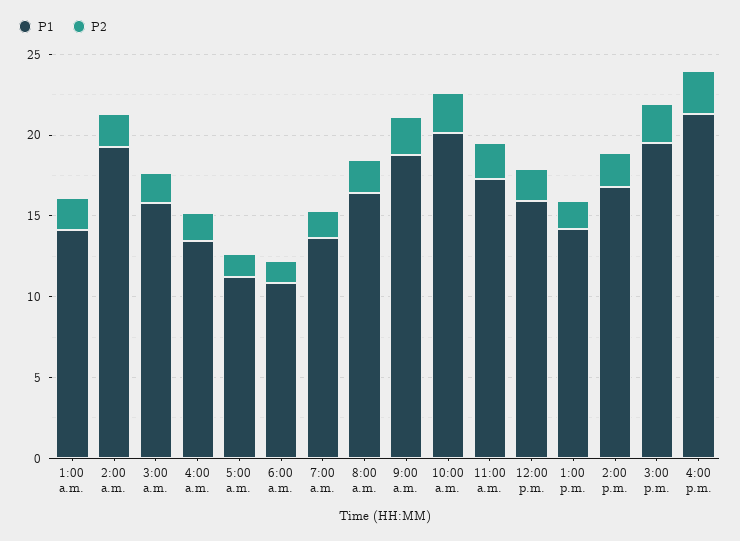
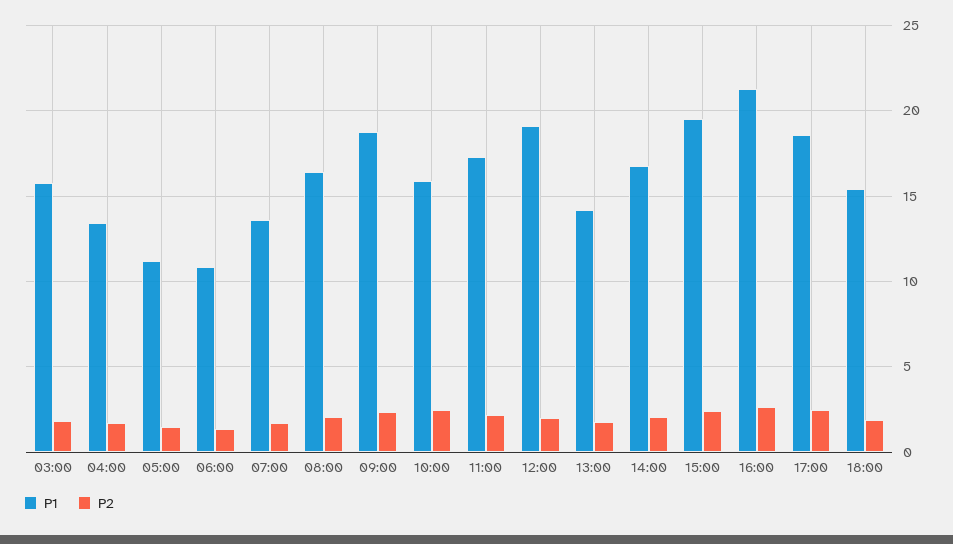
P1, 1:00 a.m.: 14 -> none
P2, 1:00 a.m.: 2 -> none
P1, 2:00 a.m.: 19 -> none
P2, 2:00 a.m.: 2 -> none
P1, 10:00 a.m.: 20 -> 16
P1, 12:00 p.m.: 16 -> 19
P1, 17:00: none -> 18.5
P2, 17:00: none -> 2.5
P1, 18:00: none -> 15.5
P2, 18:00: none -> 2

